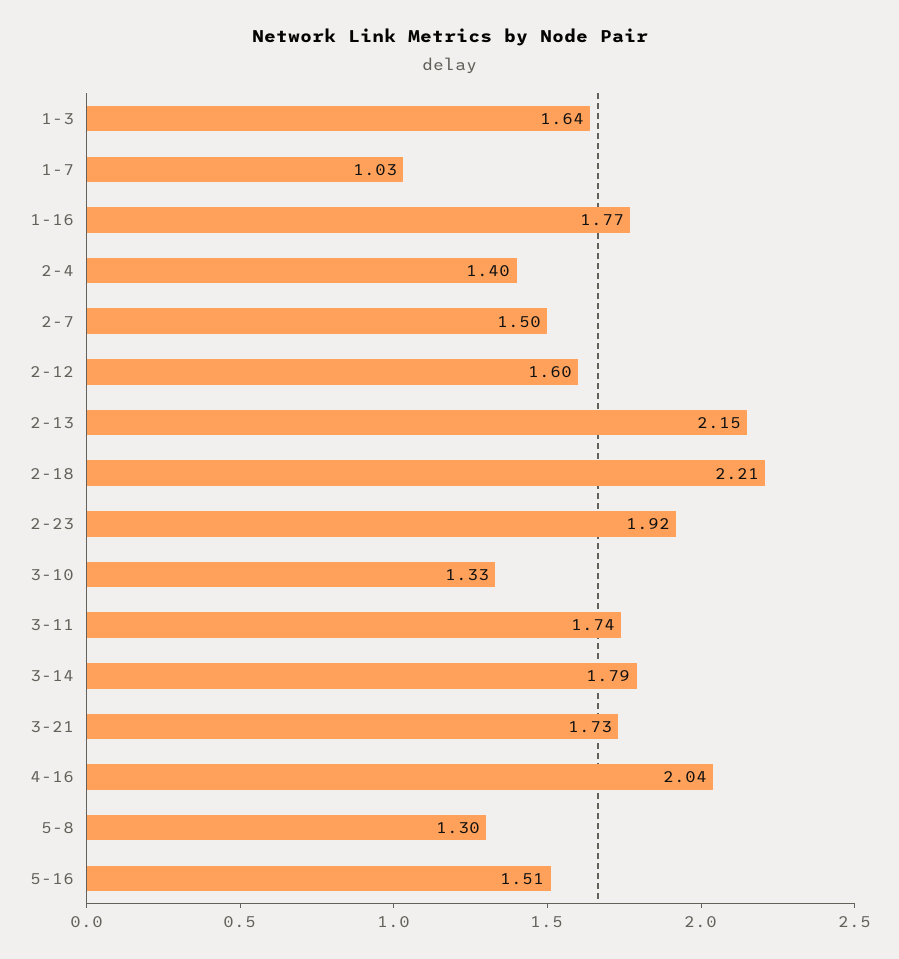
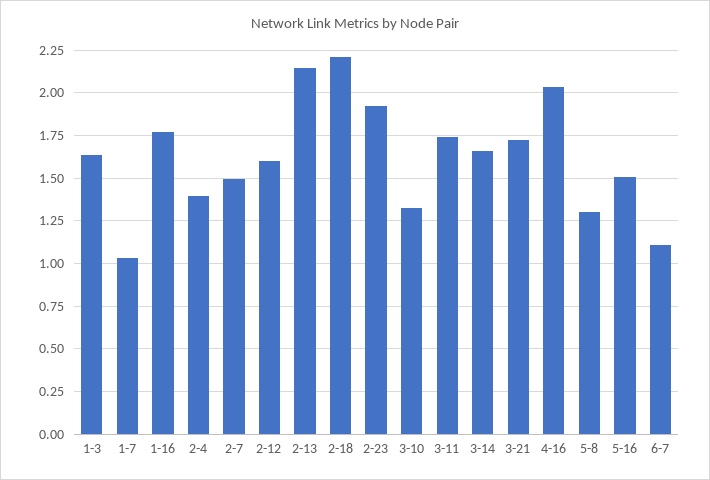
3-14: 1.79 -> 1.65
6-7: none -> 1.1

